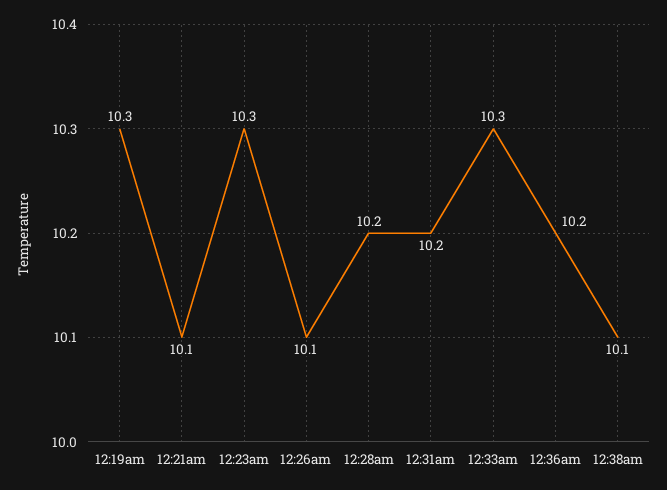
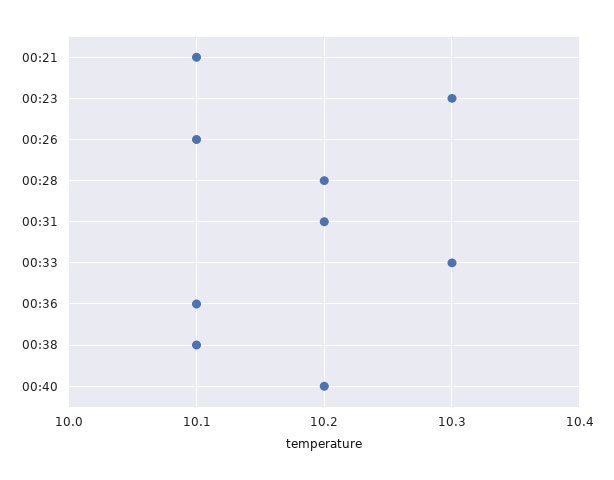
12:19am: 10.3 -> none
12:36am: 10.2 -> 10.1
00:40: none -> 10.2

